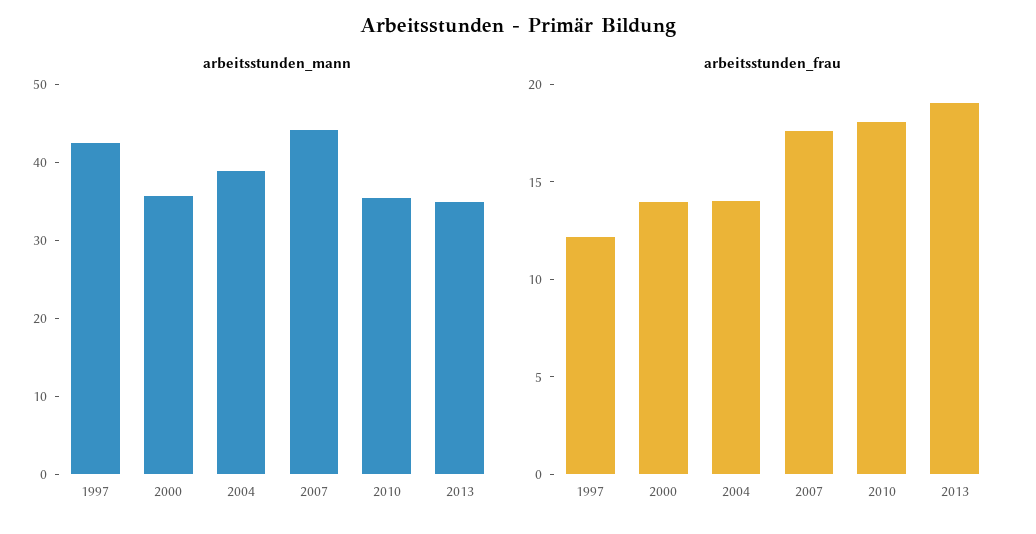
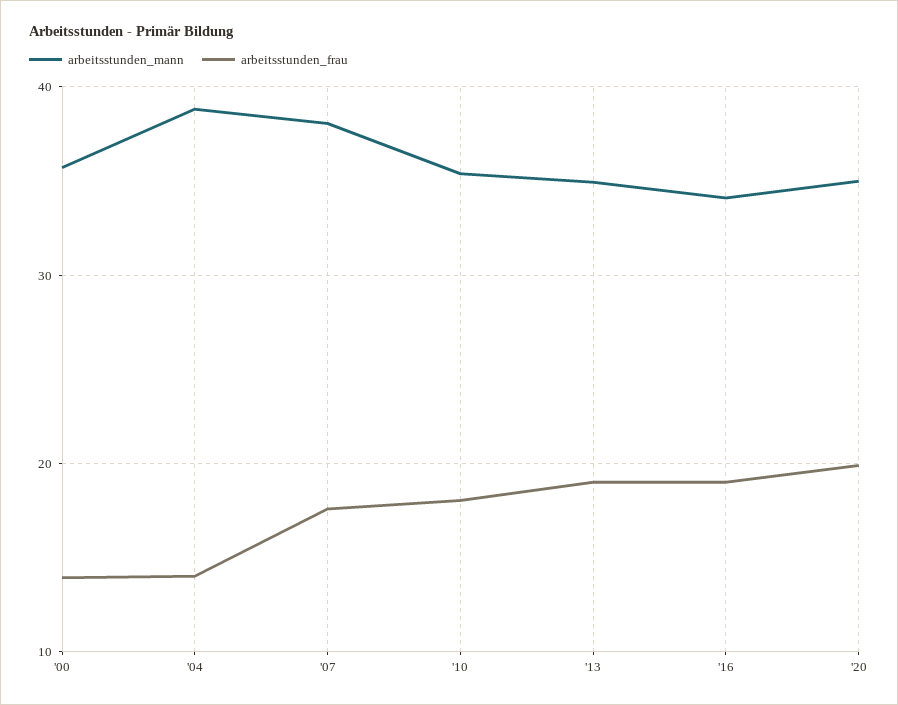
arbeitsstunden_mann, 1997: 42 -> none
arbeitsstunden_mann, 2007: 44 -> 38
arbeitsstunden_frau, 1997: 12 -> none
arbeitsstunden_mann, '16: none -> 34
arbeitsstunden_frau, '16: none -> 19
arbeitsstunden_mann, '20: none -> 35
arbeitsstunden_frau, '20: none -> 20

